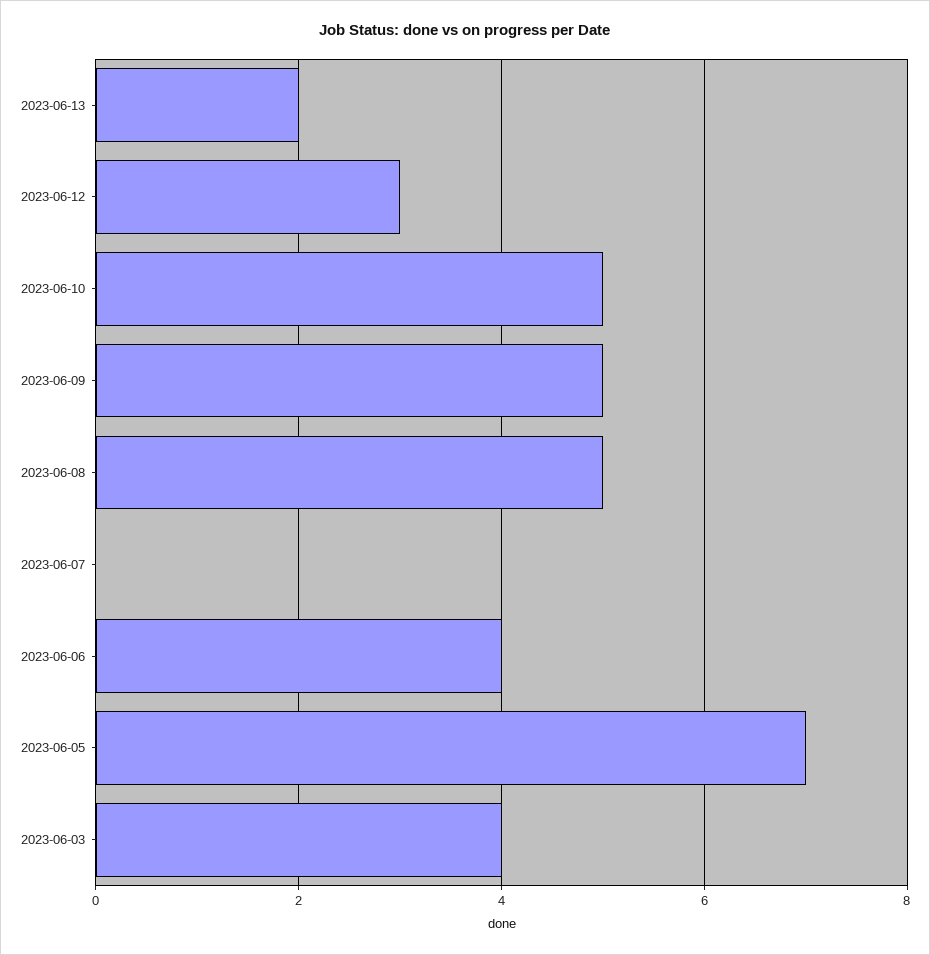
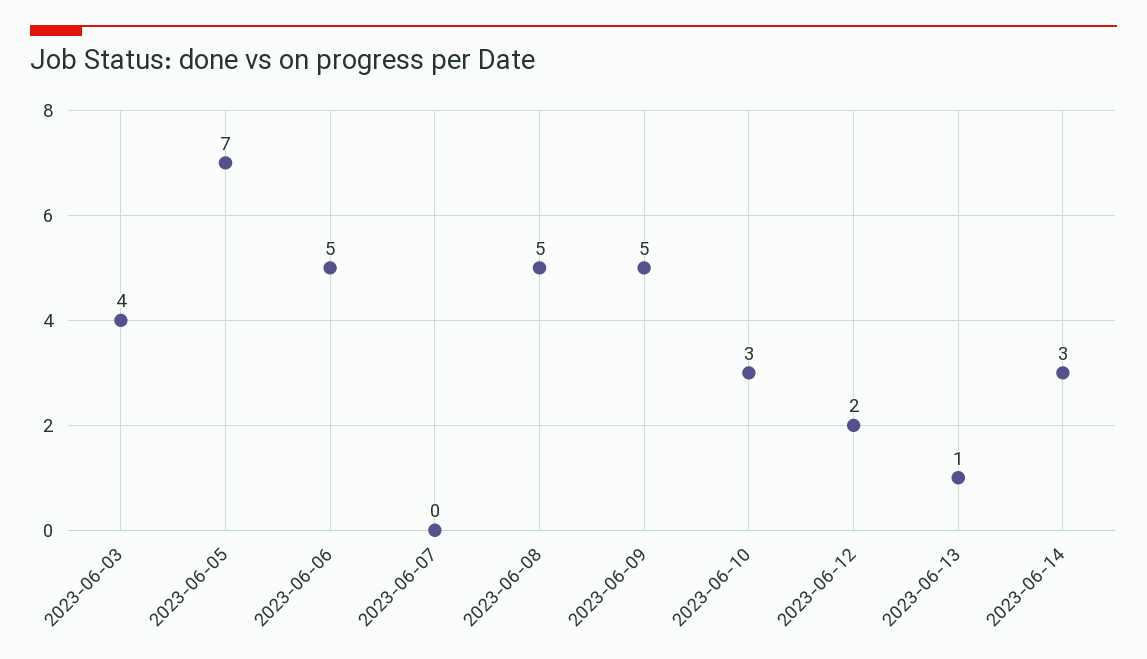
2023-06-13: 2 -> 1
2023-06-12: 3 -> 2
2023-06-10: 5 -> 3
2023-06-06: 4 -> 5
2023-06-14: none -> 3

